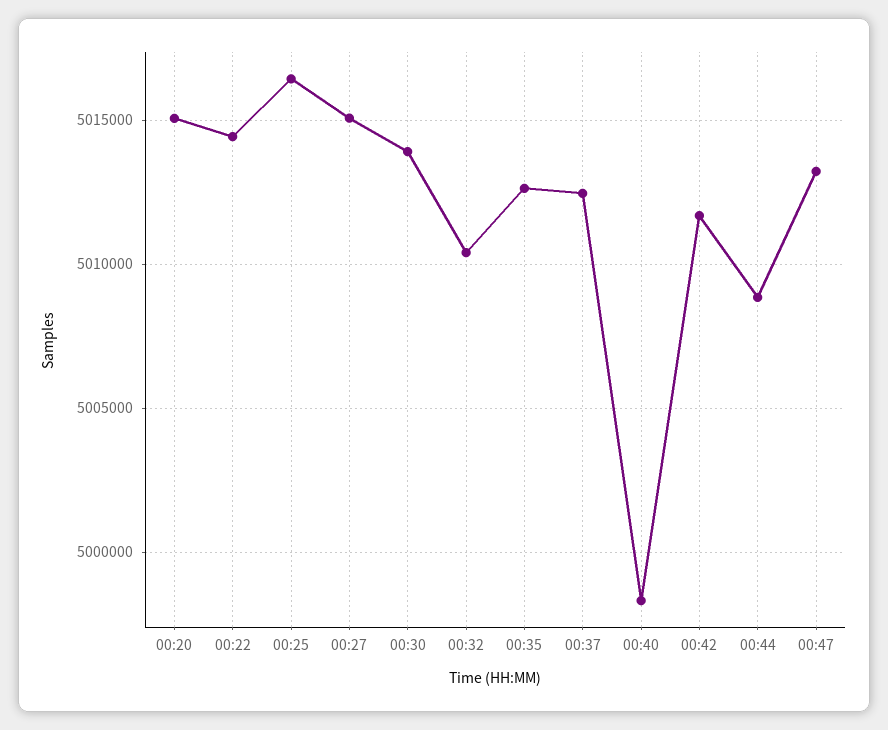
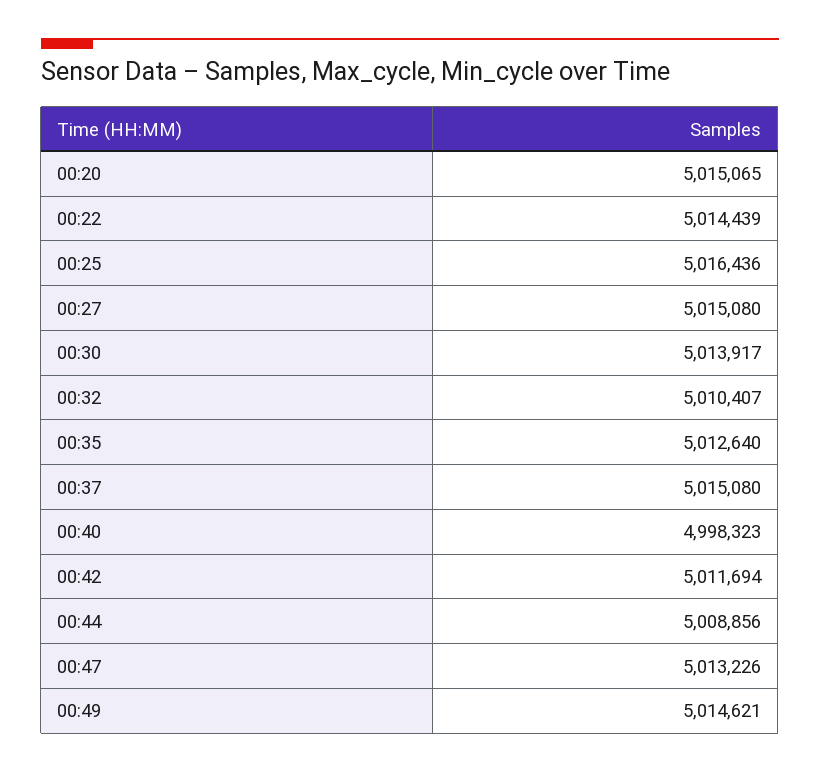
00:37: 5012500 -> 5015080
00:49: none -> 5014621

